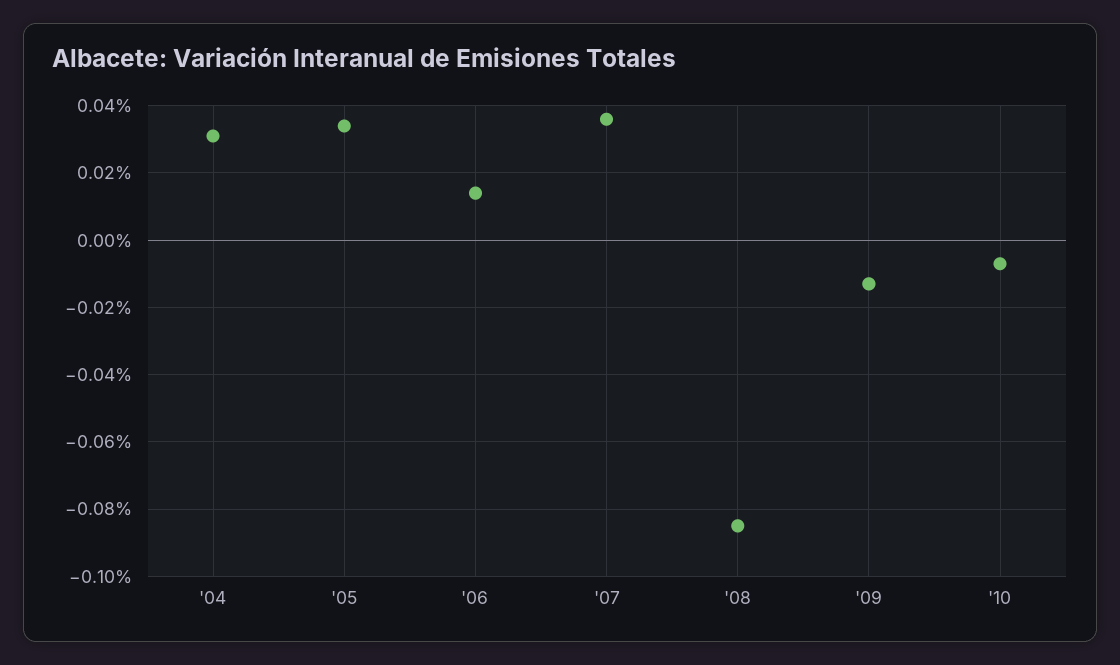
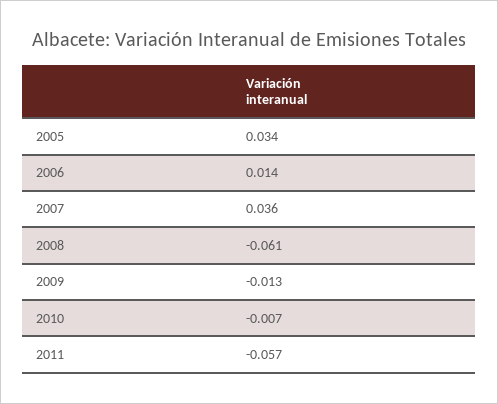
'04: 0.03 -> none
'08: -0.085 -> -0.061
2011: none -> -0.057

